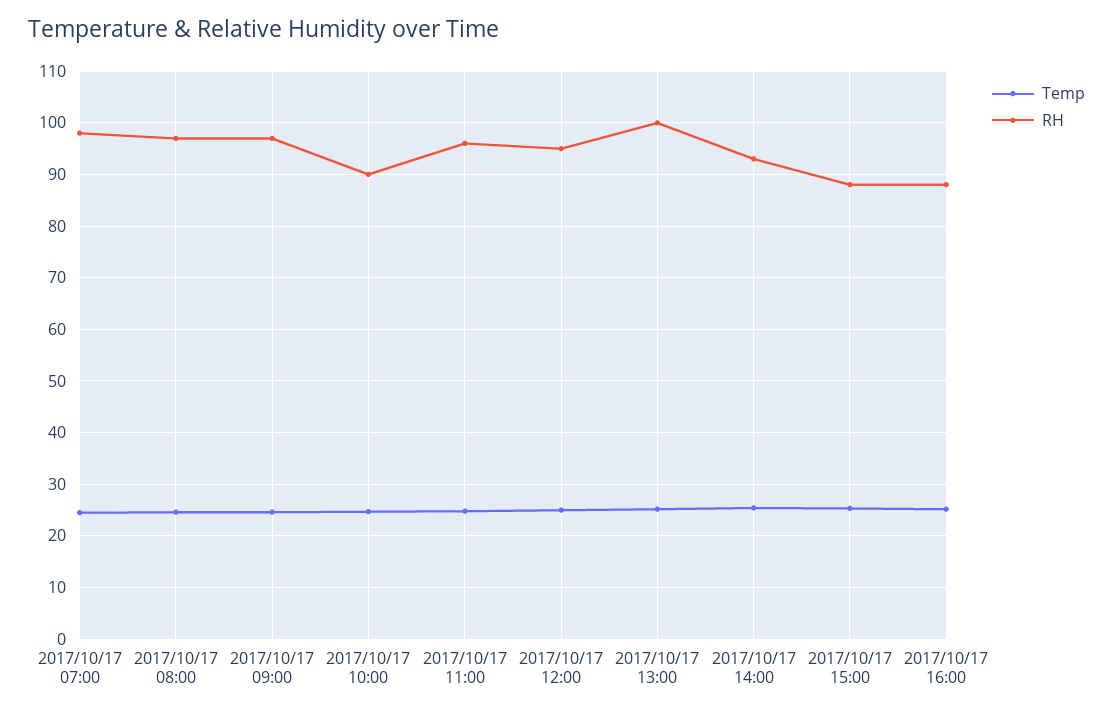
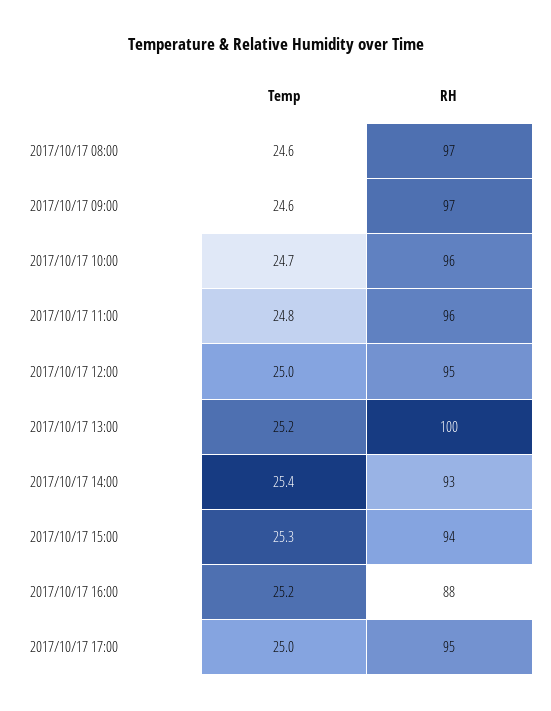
Temp, 2017/10/17 07:00: 24 -> none
RH, 2017/10/17 07:00: 98 -> none
RH, 2017/10/17 10:00: 90 -> 96
RH, 2017/10/17 15:00: 88 -> 94
Temp, 2017/10/17 17:00: none -> 25
RH, 2017/10/17 17:00: none -> 95

